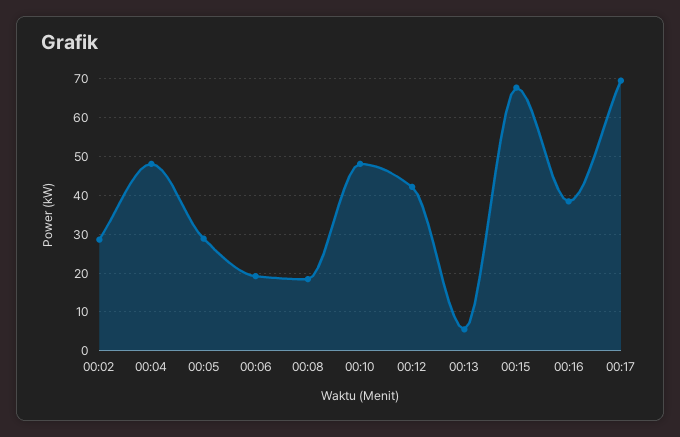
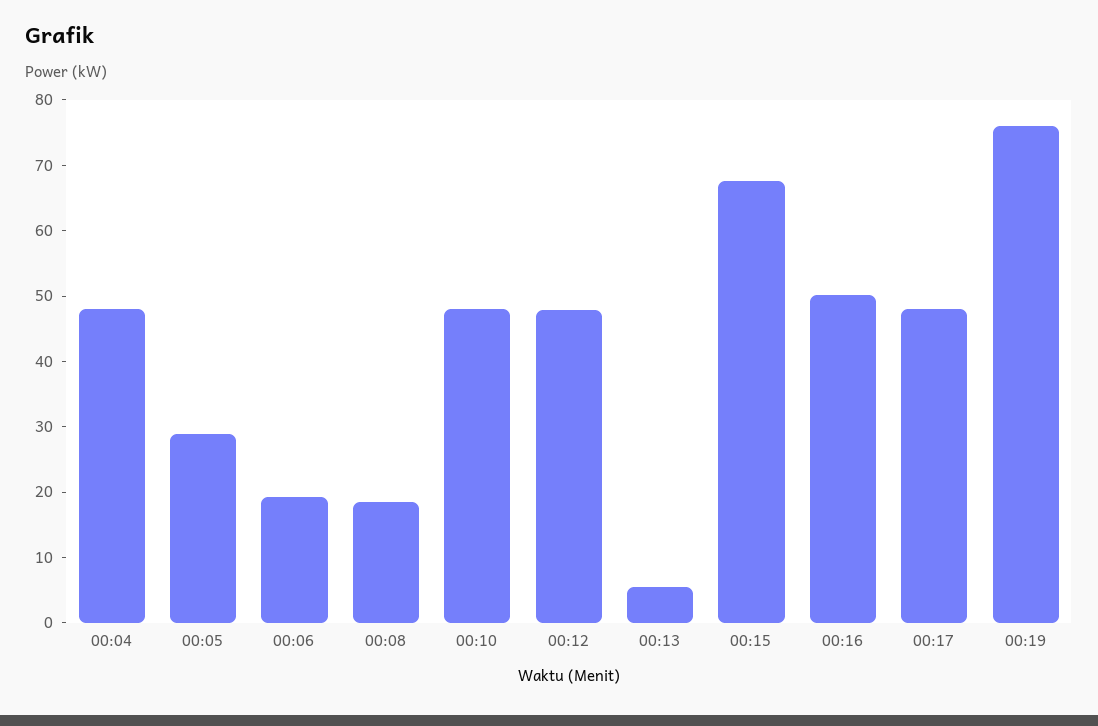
00:02: 28 -> none
00:12: 42 -> 48
00:16: 38 -> 50
00:17: 70 -> 48
00:19: none -> 76

